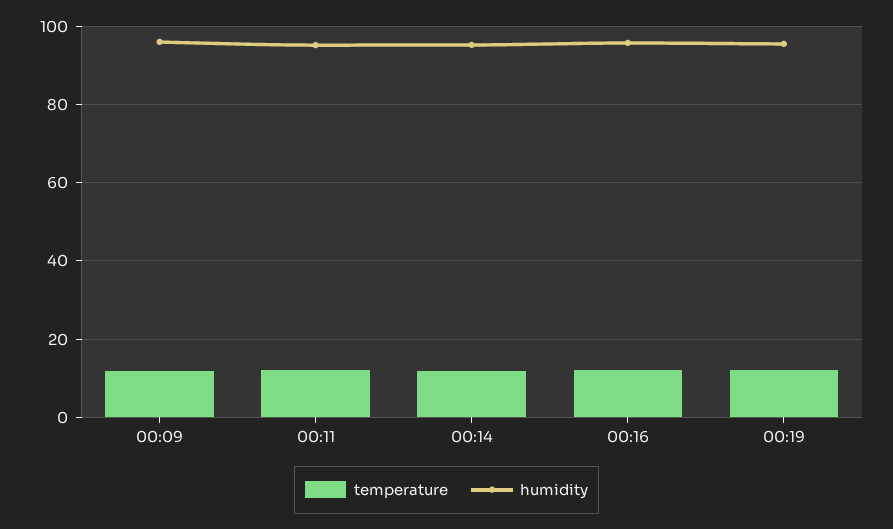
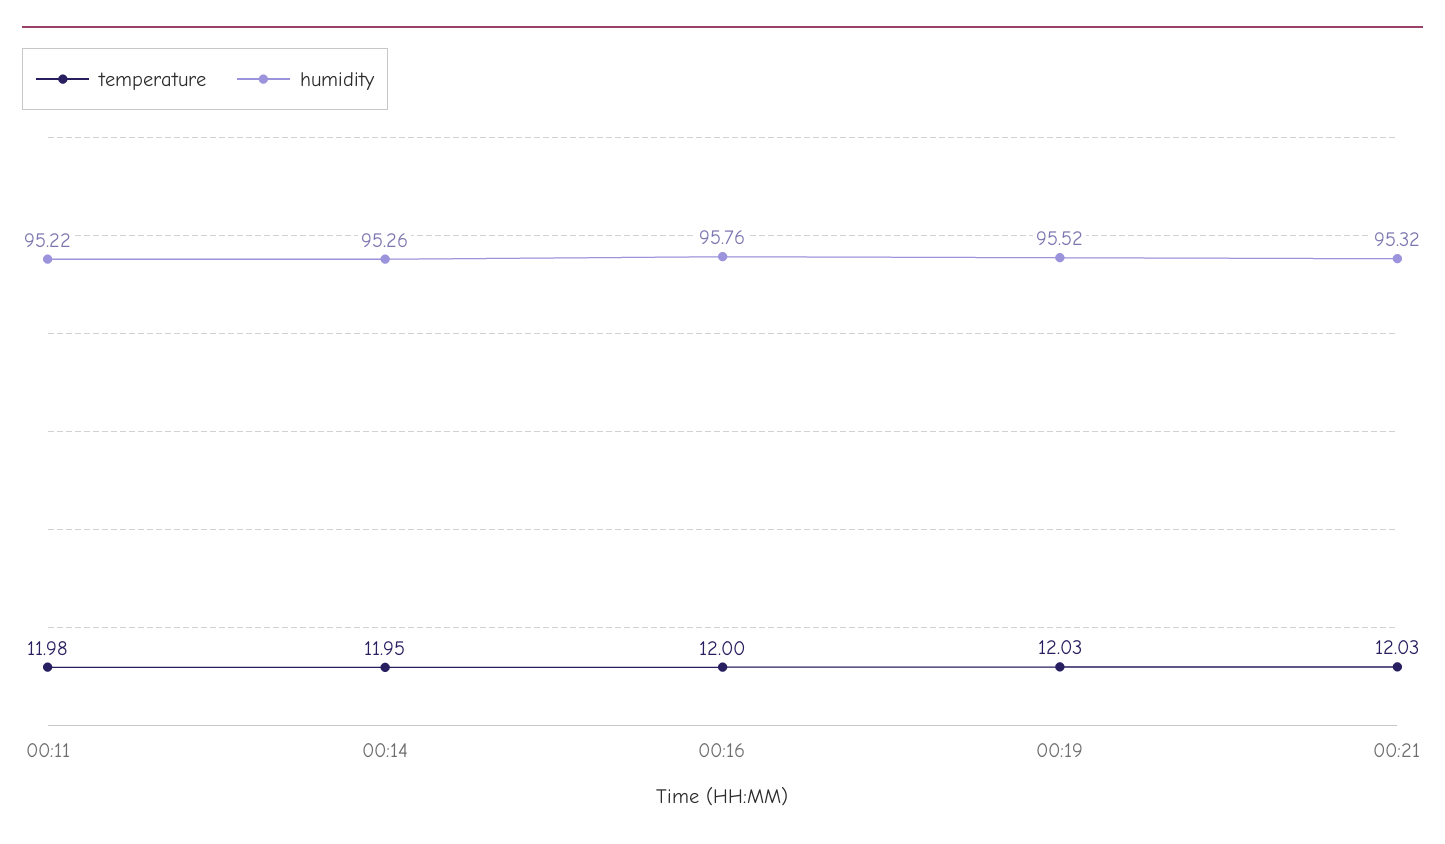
temperature, 00:09: 12 -> none
humidity, 00:09: 96 -> none
temperature, 00:21: none -> 12.03
humidity, 00:21: none -> 95.32

